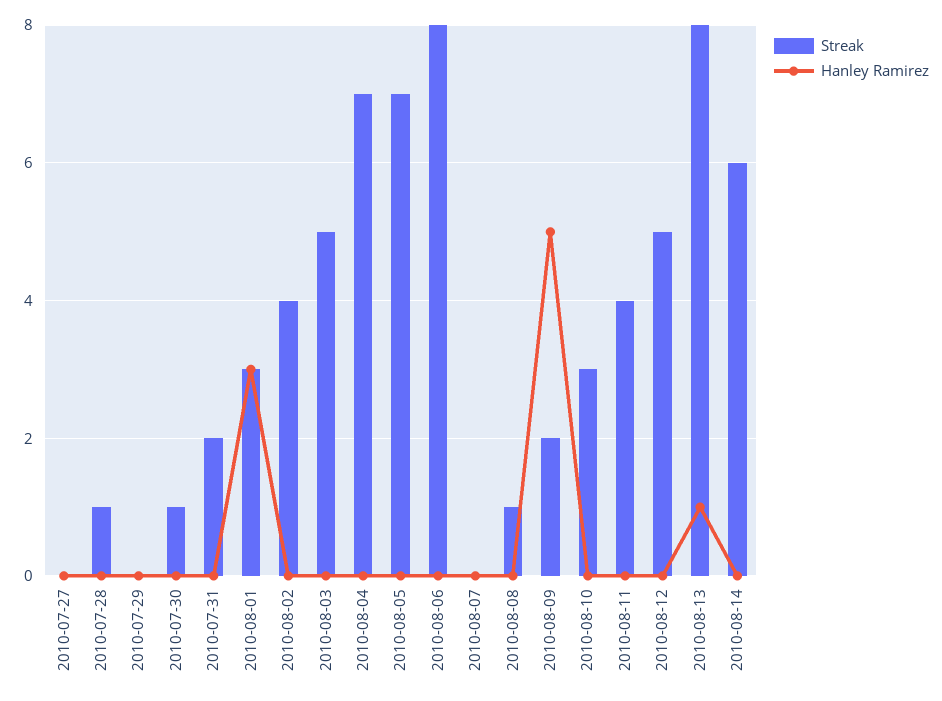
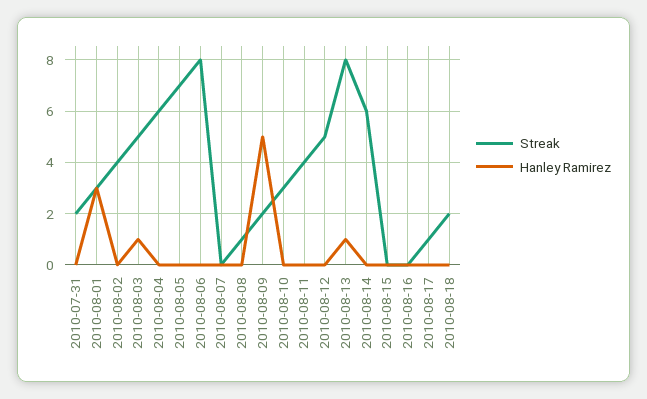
Streak, 2010-07-27: 0 -> none
Hanley Ramirez, 2010-07-27: 0 -> none
Streak, 2010-07-28: 1 -> none
Hanley Ramirez, 2010-07-28: 0 -> none
Streak, 2010-07-29: 0 -> none
Hanley Ramirez, 2010-07-29: 0 -> none
Streak, 2010-07-30: 1 -> none
Hanley Ramirez, 2010-07-30: 0 -> none
Hanley Ramirez, 2010-08-03: 0 -> 1
Streak, 2010-08-04: 7 -> 6
Streak, 2010-08-15: none -> 0
Hanley Ramirez, 2010-08-15: none -> 0
Streak, 2010-08-16: none -> 0
Hanley Ramirez, 2010-08-16: none -> 0
Streak, 2010-08-17: none -> 1
Hanley Ramirez, 2010-08-17: none -> 0
Streak, 2010-08-18: none -> 2
Hanley Ramirez, 2010-08-18: none -> 0

